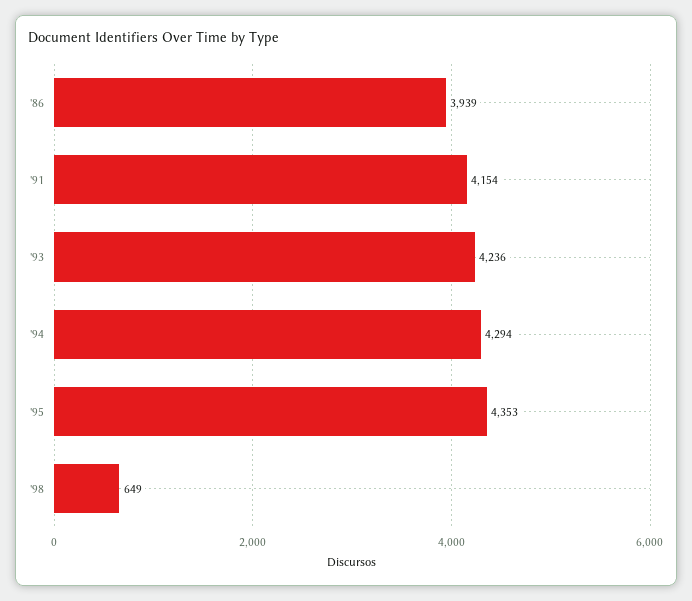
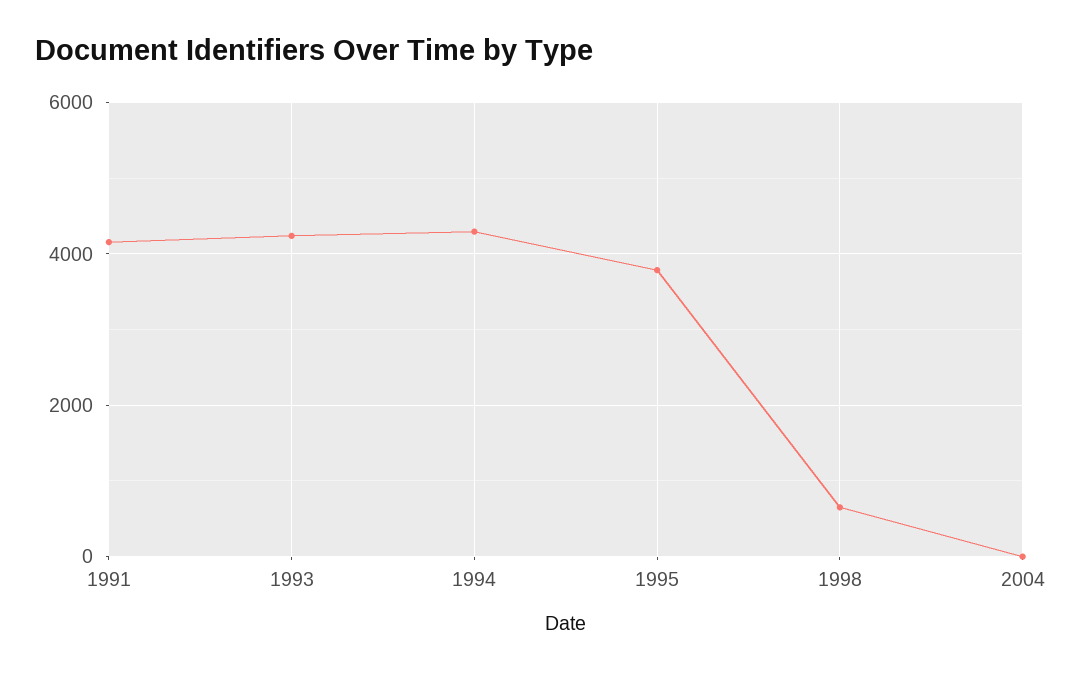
'86: 3939 -> none
'95: 4353 -> 3800
2004: none -> 0

